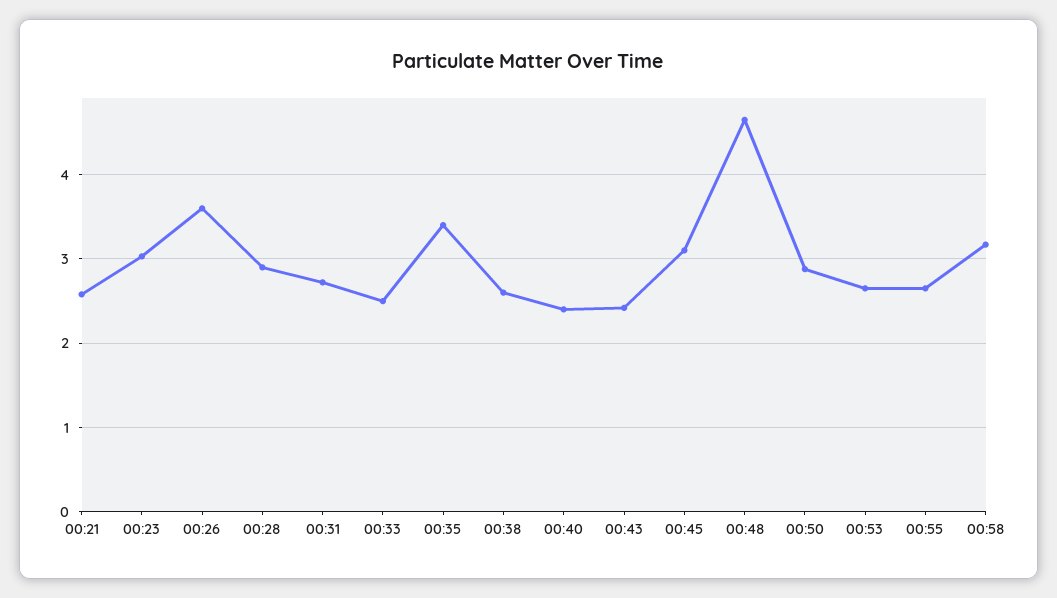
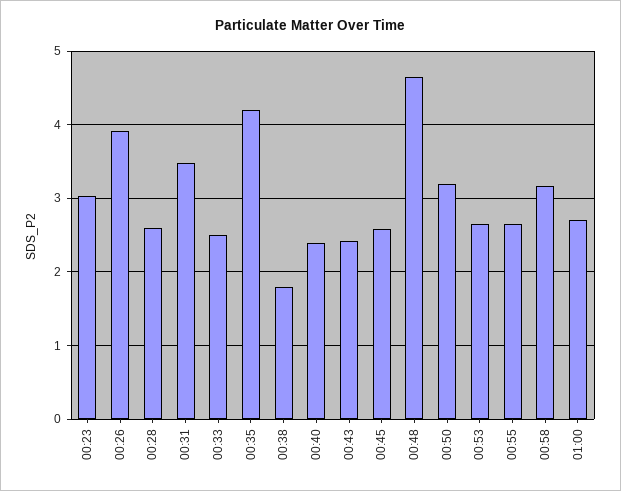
00:21: 2.6 -> none
00:26: 3.6 -> 3.9
00:28: 2.9 -> 2.6
00:31: 2.7 -> 3.5
00:35: 3.4 -> 4.2
00:38: 2.6 -> 1.8
00:45: 3.1 -> 2.6
00:50: 2.9 -> 3.2
01:00: none -> 2.7

